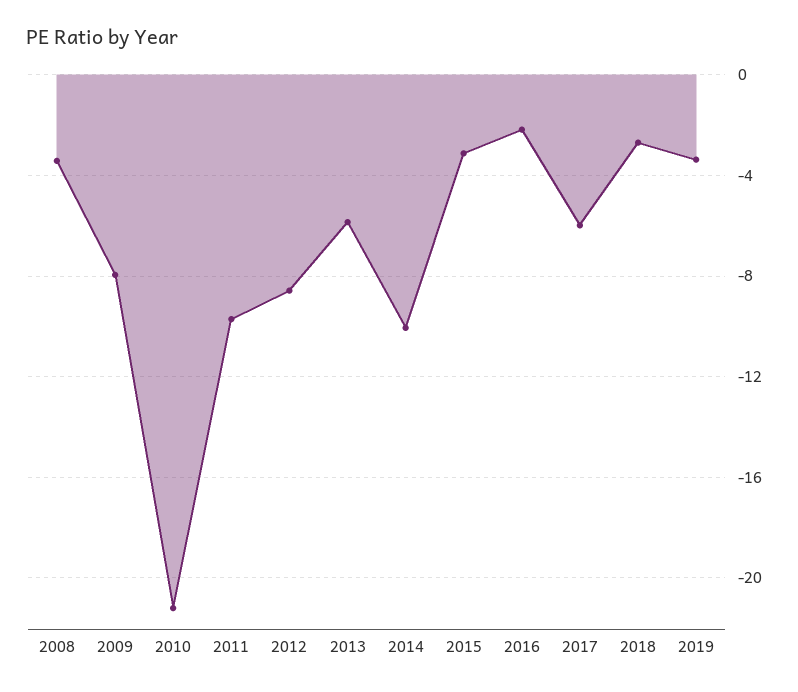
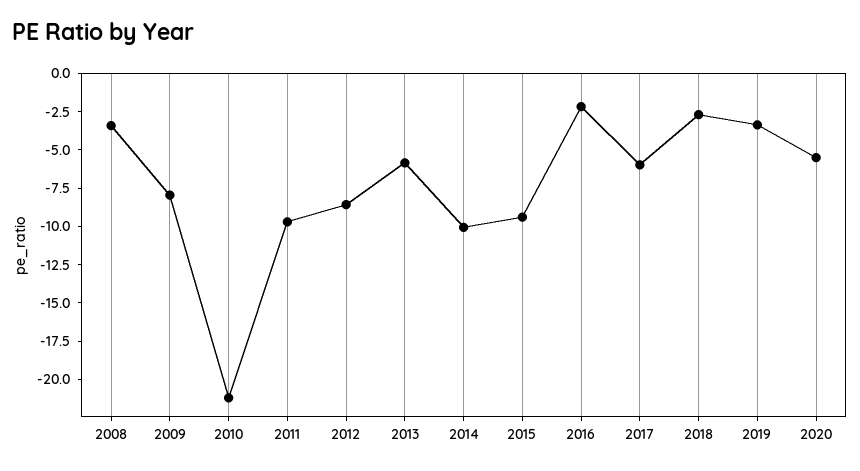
2015: -3 -> -10
2020: none -> -5

